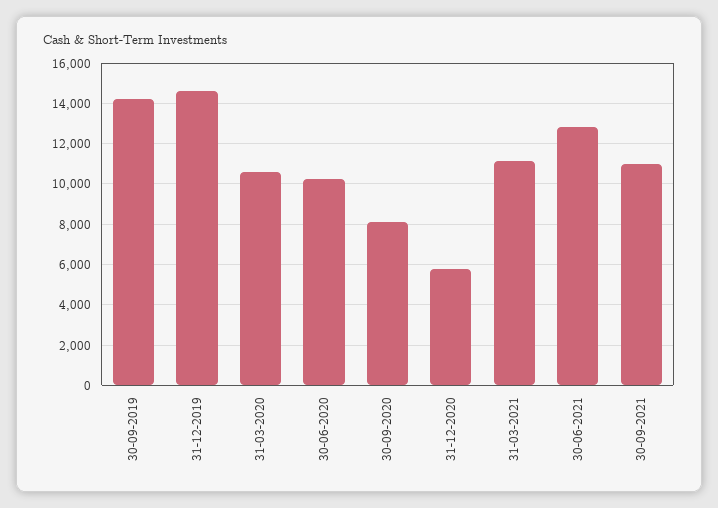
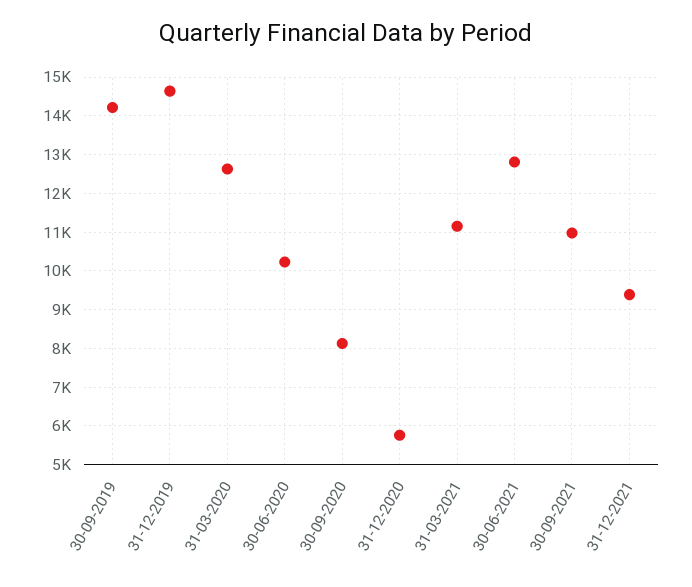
31-03-2020: 10500 -> 12600
31-12-2021: none -> 9400

